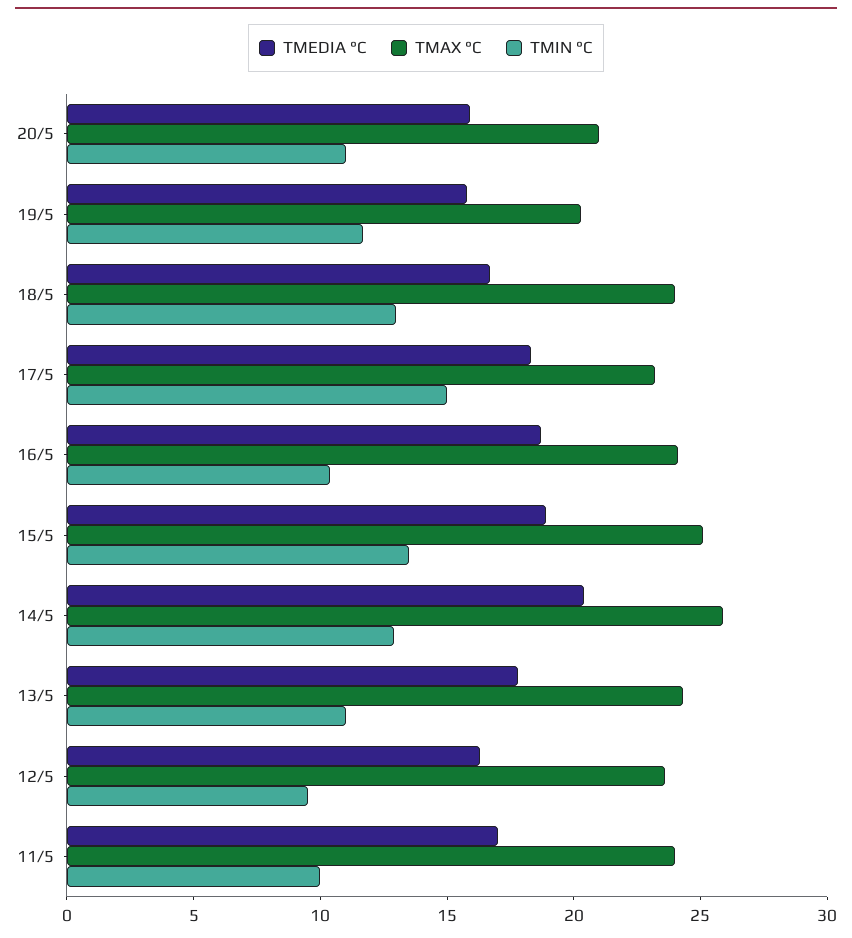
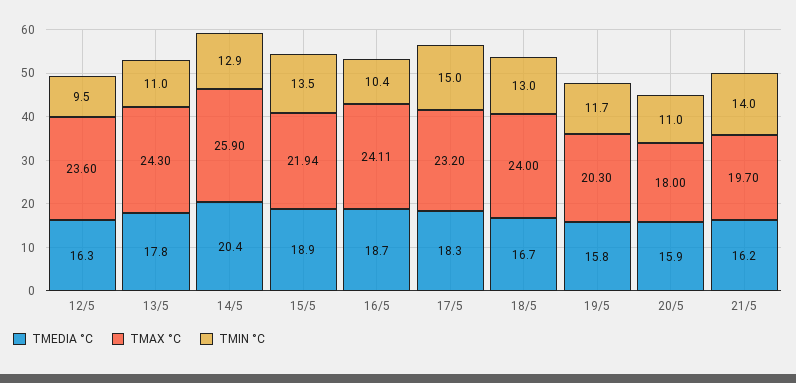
TMAX °C, 20/5: 21 -> 18
TMAX °C, 15/5: 25 -> 21.94
TMEDIA °C, 11/5: 17 -> none
TMAX °C, 11/5: 24 -> none
TMIN °C, 11/5: 10 -> none
TMEDIA °C, 21/5: none -> 16.2
TMAX °C, 21/5: none -> 19.7
TMIN °C, 21/5: none -> 14

